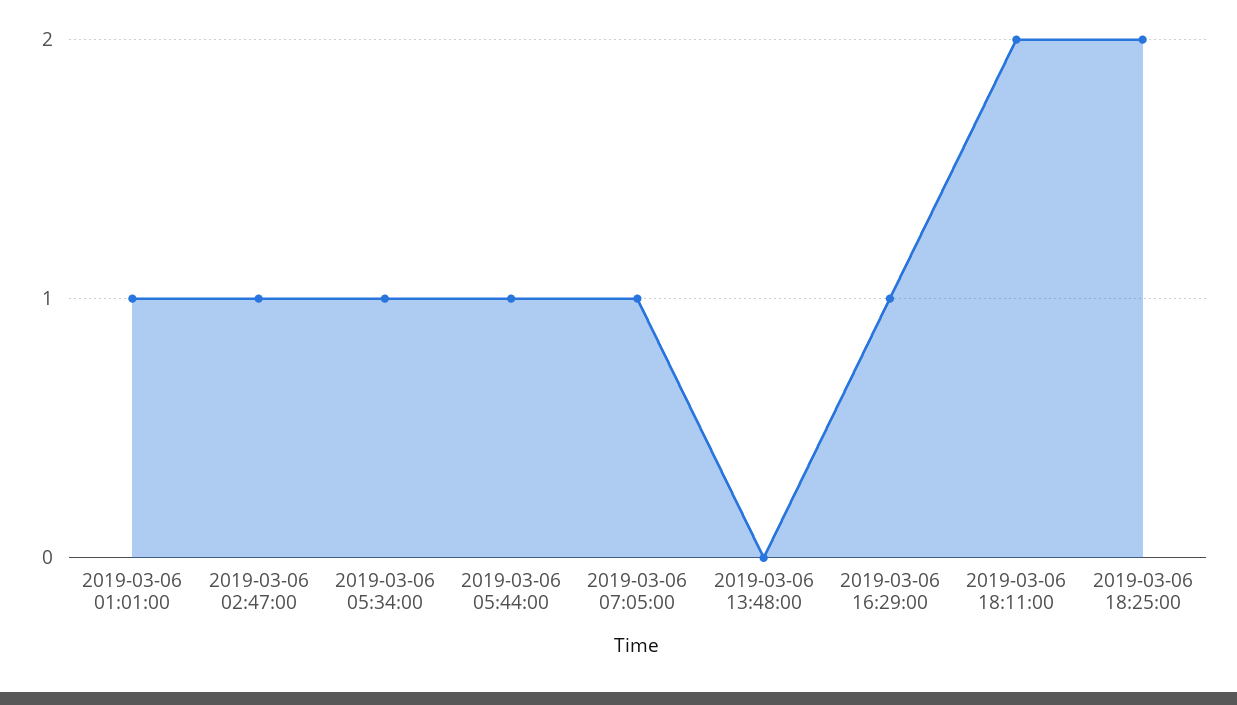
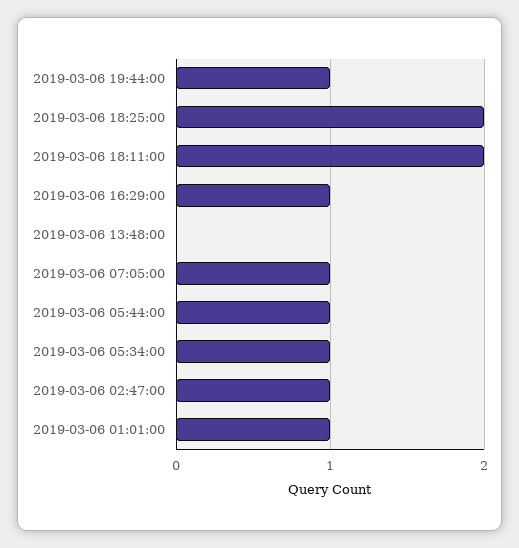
2019-03-06 19:44:00: none -> 1

